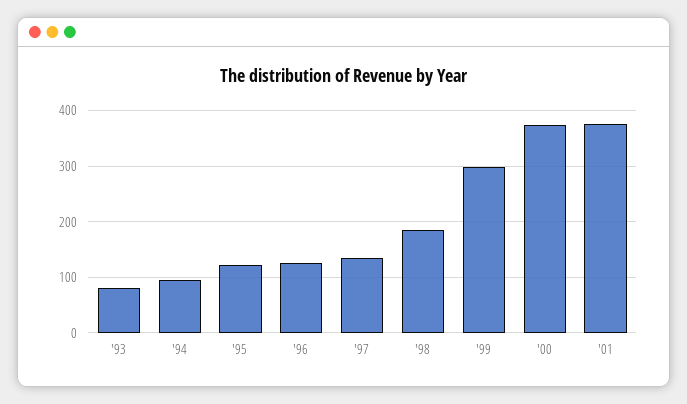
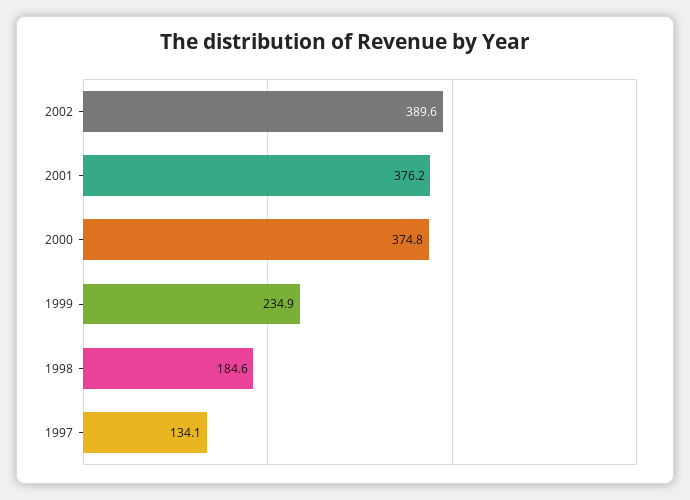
'93: 80 -> none
'94: 100 -> none
'95: 120 -> none
'96: 120 -> none
'99: 300 -> 234.9
2002: none -> 389.6

